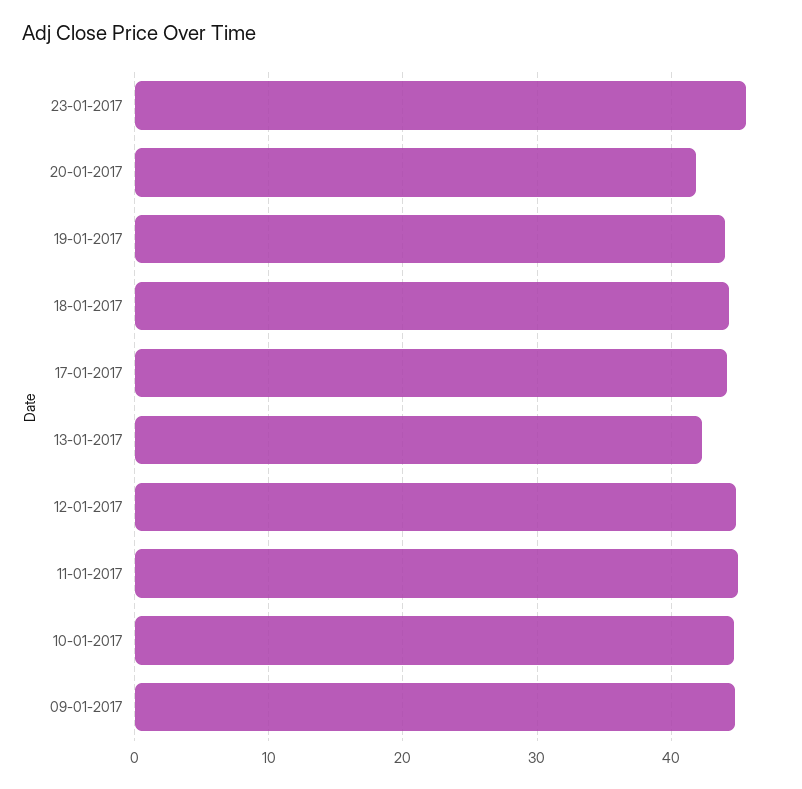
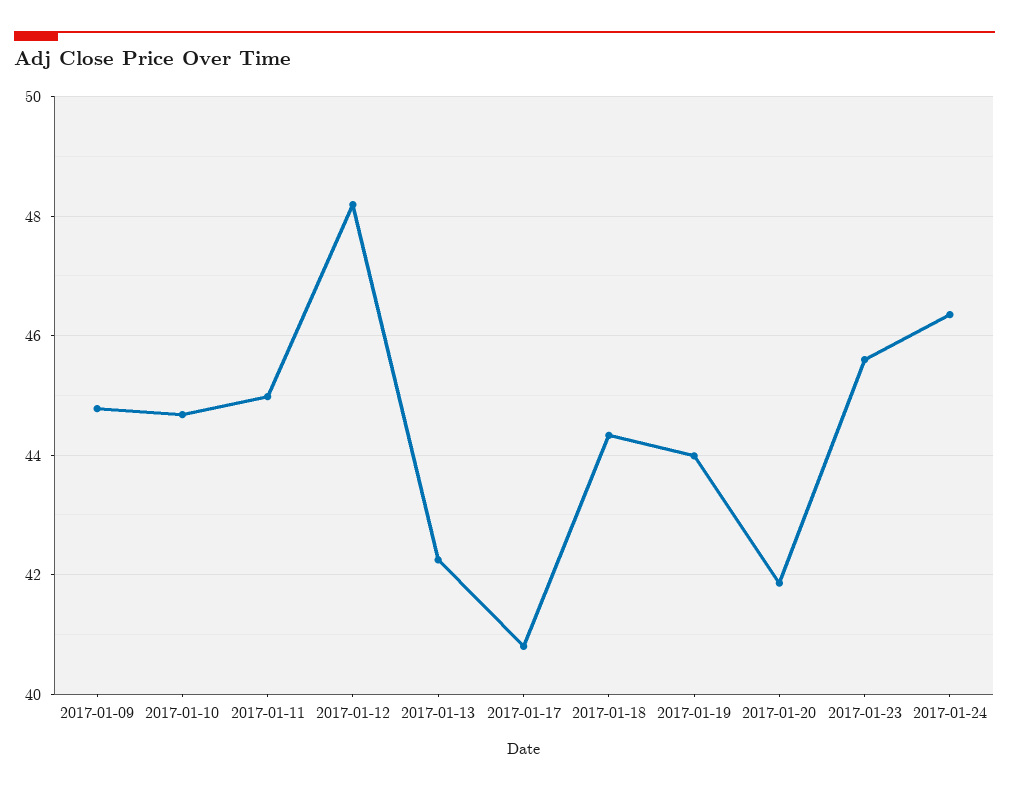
17-01-2017: 44 -> 40.8
12-01-2017: 45 -> 48.2
2017-01-24: none -> 46.4

